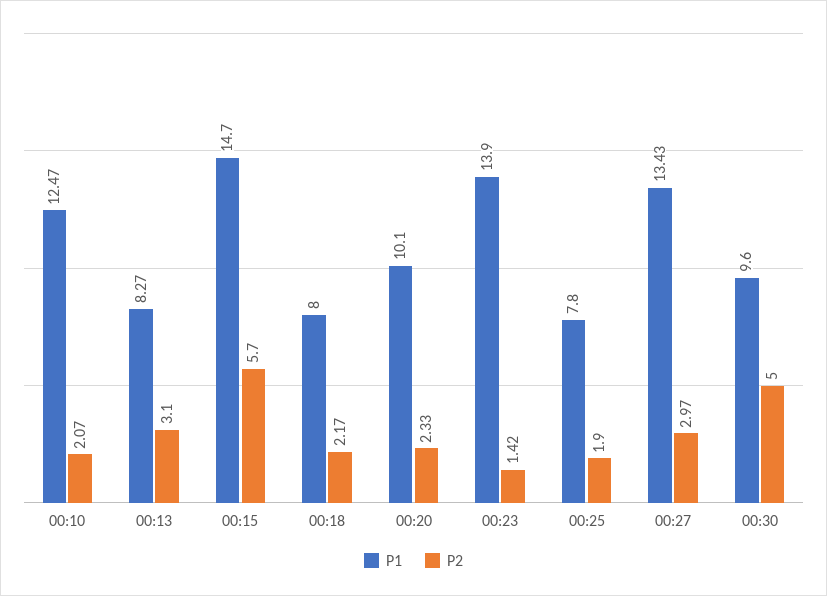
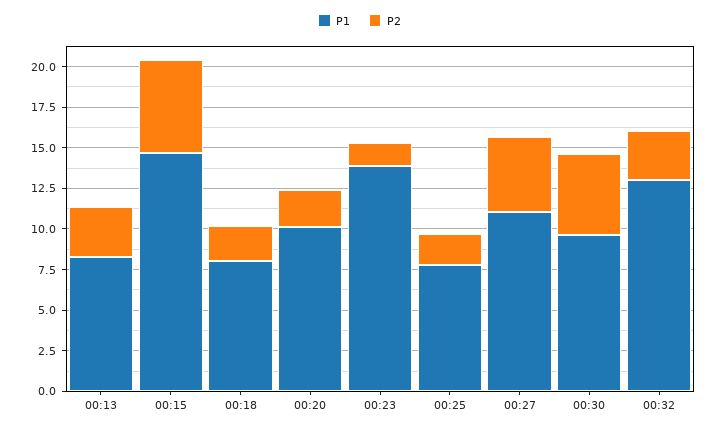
P1, 00:10: 12.47 -> none
P2, 00:10: 2.07 -> none
P1, 00:27: 13.43 -> 11
P2, 00:27: 2.97 -> 4.5
P1, 00:32: none -> 13
P2, 00:32: none -> 3

